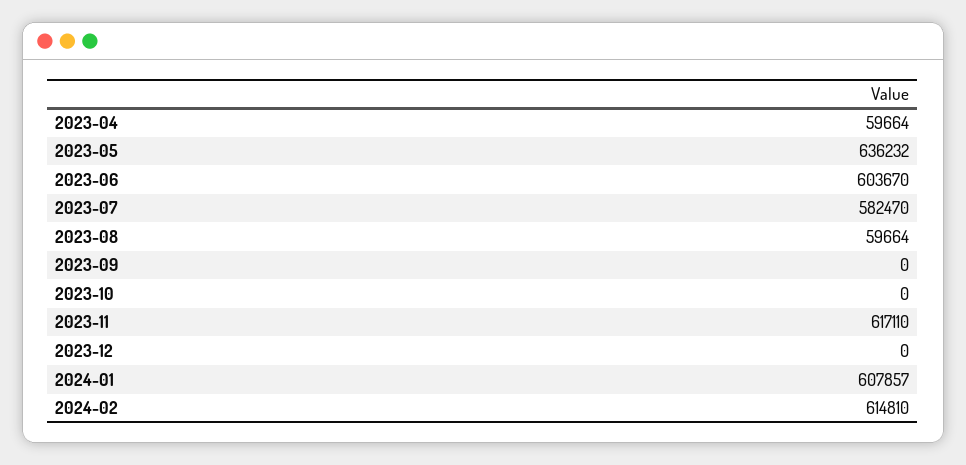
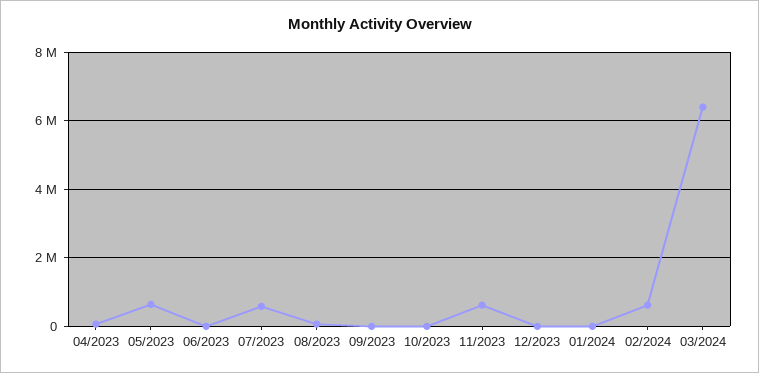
2023-06: 603670 -> 0
2024-01: 607857 -> 0
03/2024: none -> 6400000

